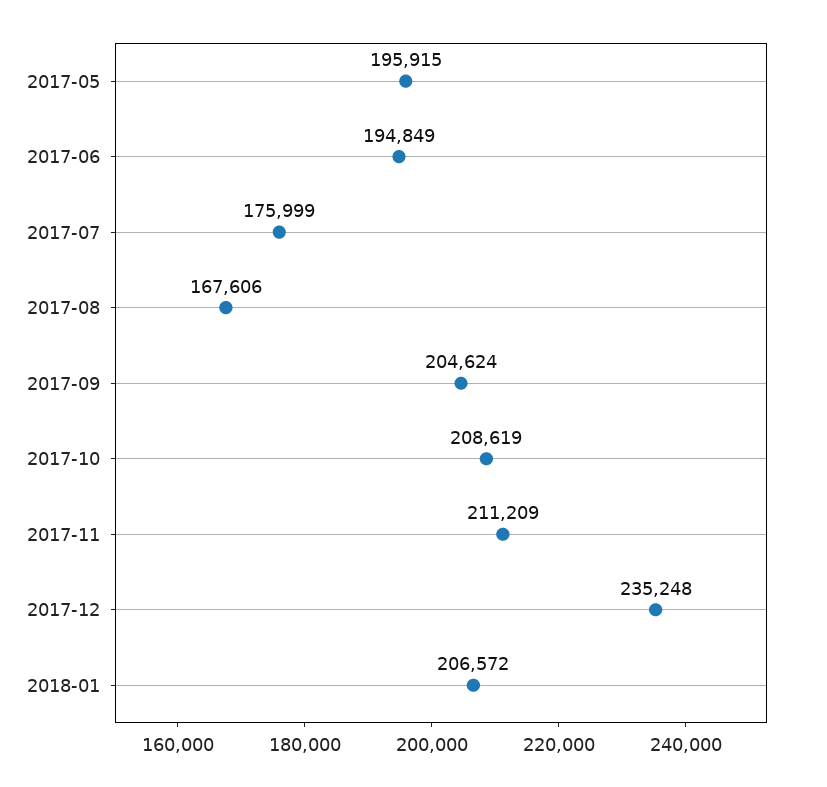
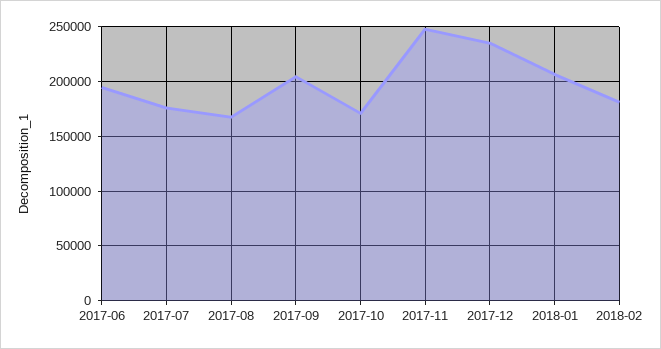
2017-05: 195915 -> none
2017-10: 208619 -> 170000
2017-11: 211209 -> 250000
2018-02: none -> 180000

